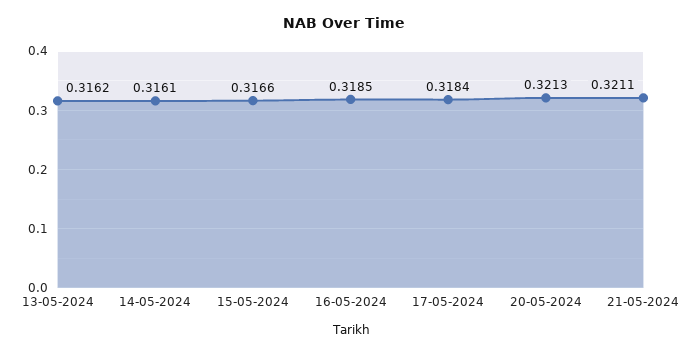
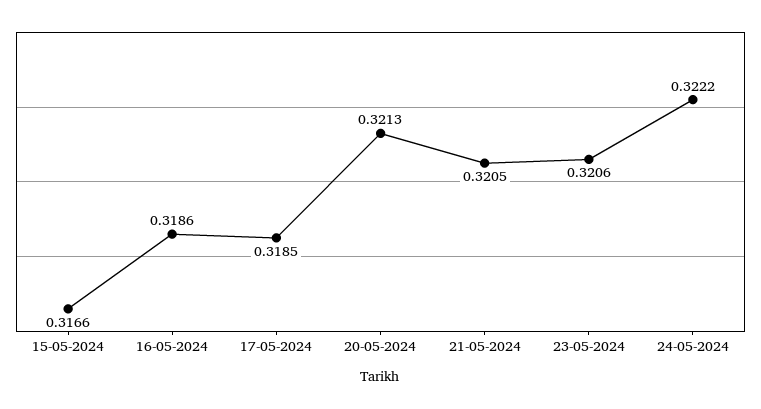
13-05-2024: 0.3162 -> none
14-05-2024: 0.3161 -> none
16-05-2024: 0.3185 -> 0.3186
17-05-2024: 0.3184 -> 0.3185
21-05-2024: 0.3211 -> 0.3205
23-05-2024: none -> 0.3206
24-05-2024: none -> 0.3222

